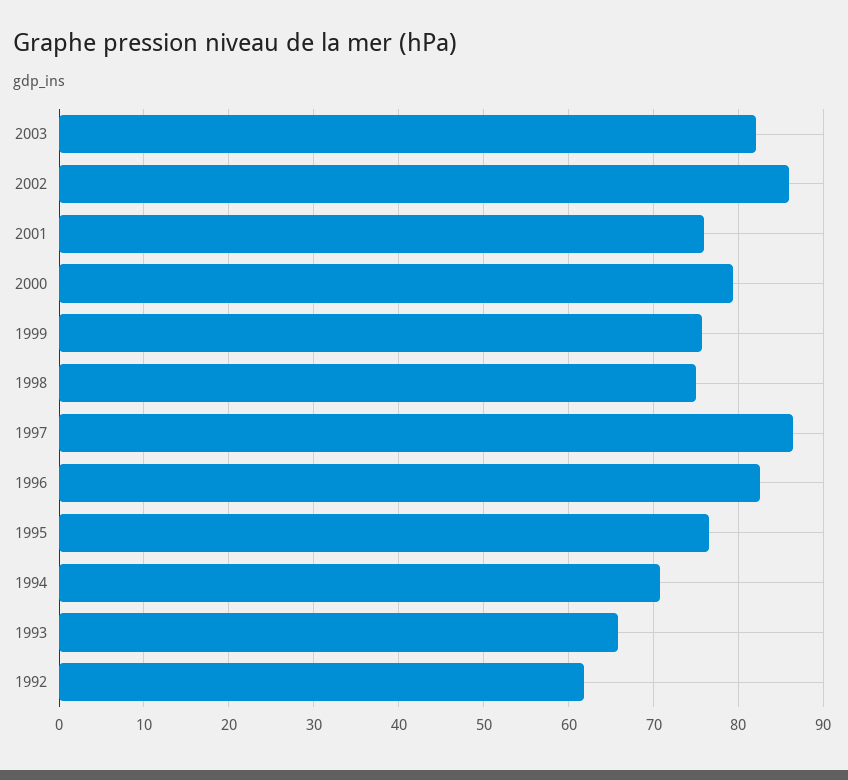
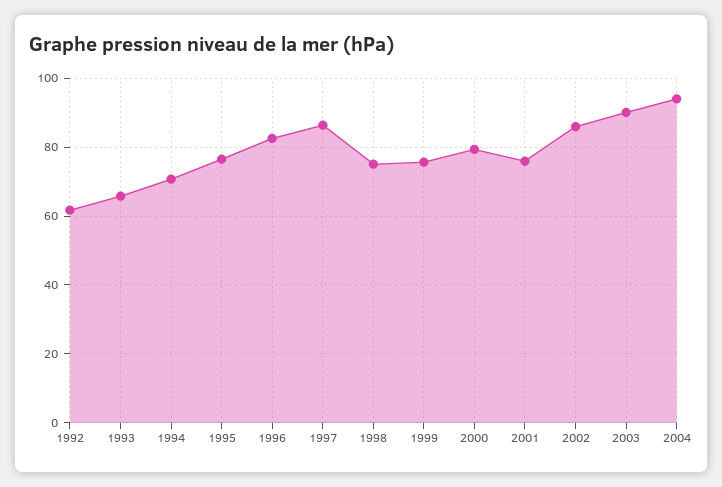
2003: 82 -> 90
2004: none -> 94

